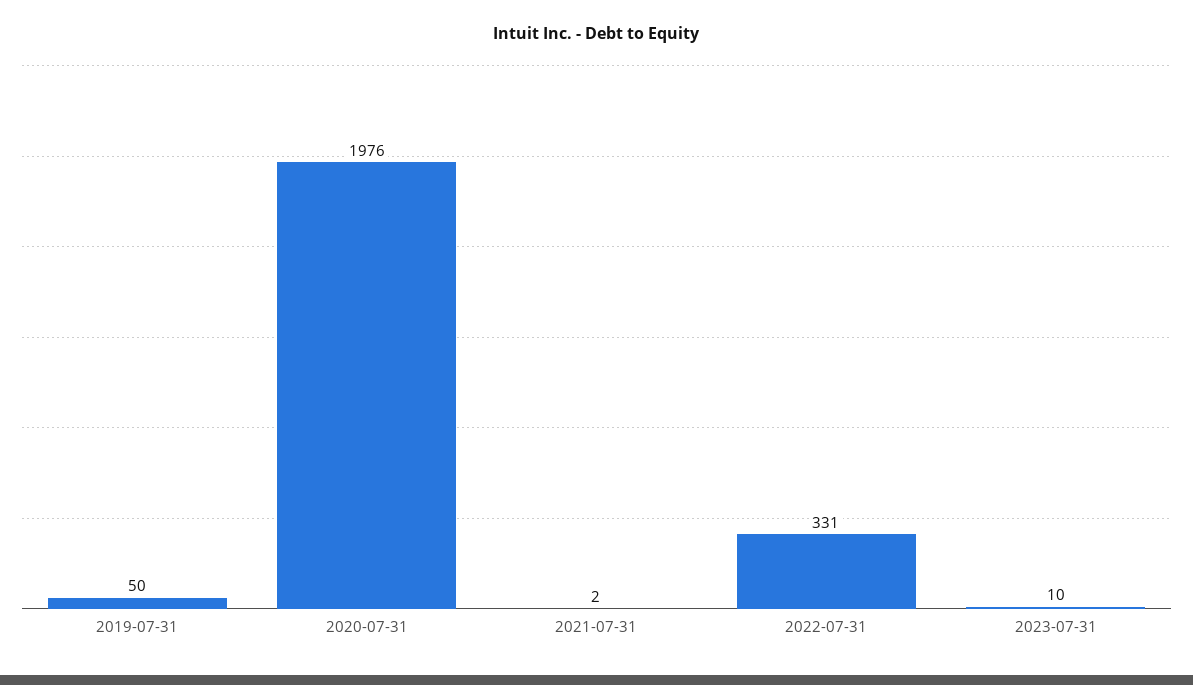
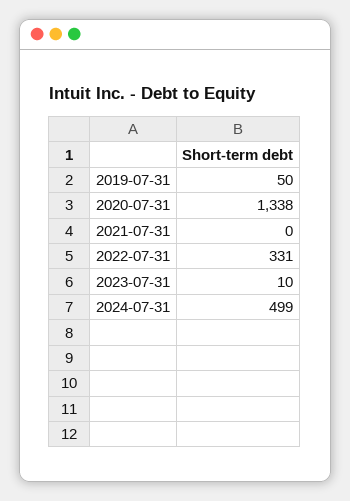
2020-07-31: 1976 -> 1338
2021-07-31: 2 -> 0
2024-07-31: none -> 499

